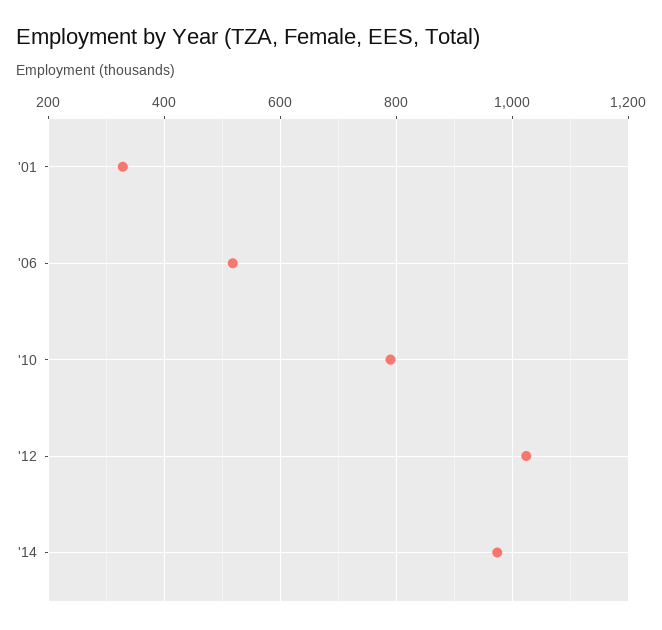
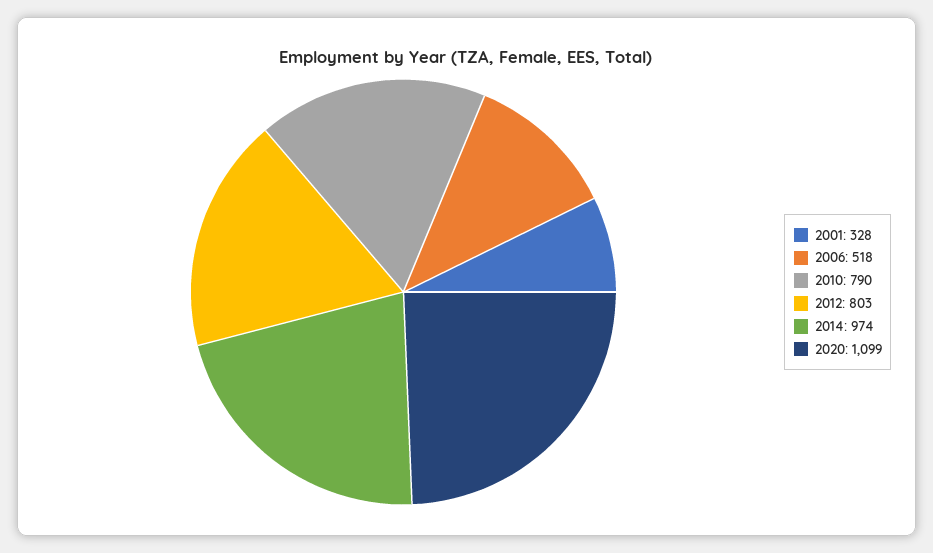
'12: 1020 -> 803
2020: none -> 1099

